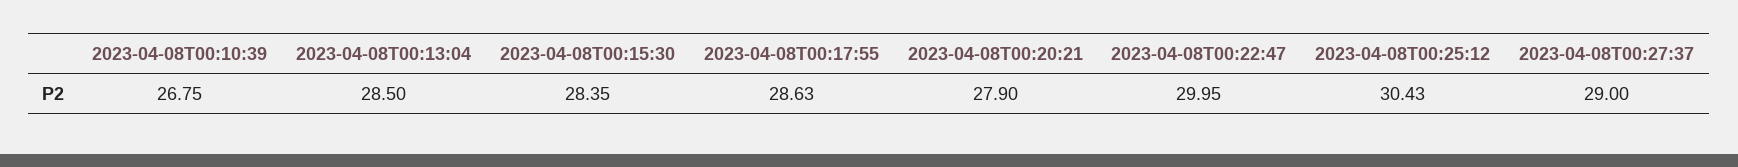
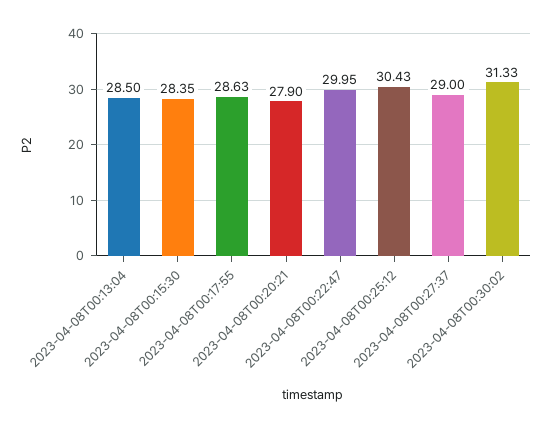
2023-04-08T00:10:39: 26.75 -> none
2023-04-08T00:30:02: none -> 31.33

